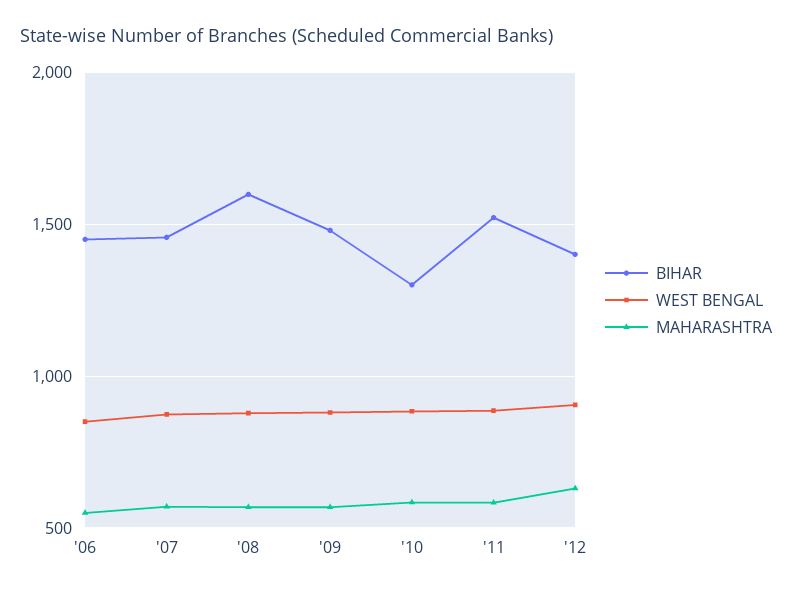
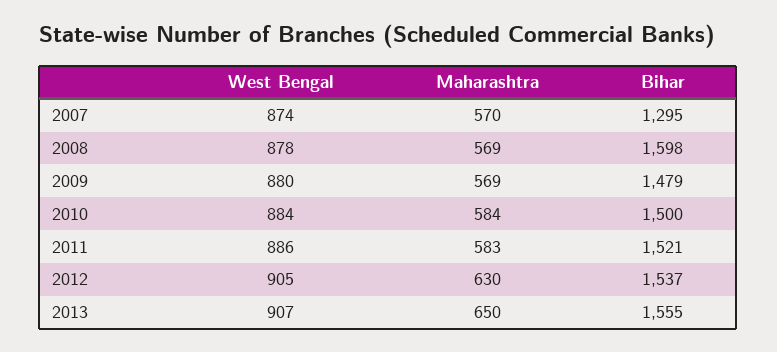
BIHAR, '06: 1450 -> none
WEST BENGAL, '06: 850 -> none
MAHARASHTRA, '06: 550 -> none
BIHAR, '07: 1450 -> 1295
BIHAR, '10: 1300 -> 1500
BIHAR, '12: 1400 -> 1537
WEST BENGAL, 2013: none -> 907
MAHARASHTRA, 2013: none -> 650
BIHAR, 2013: none -> 1555

